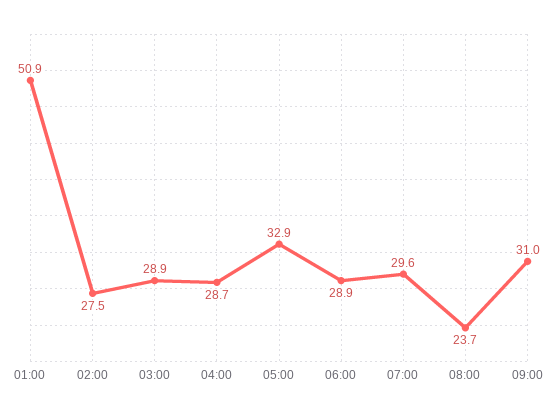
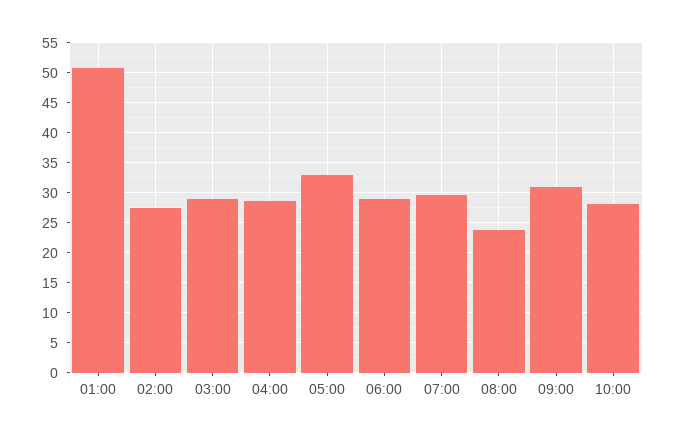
10:00: none -> 27.5

